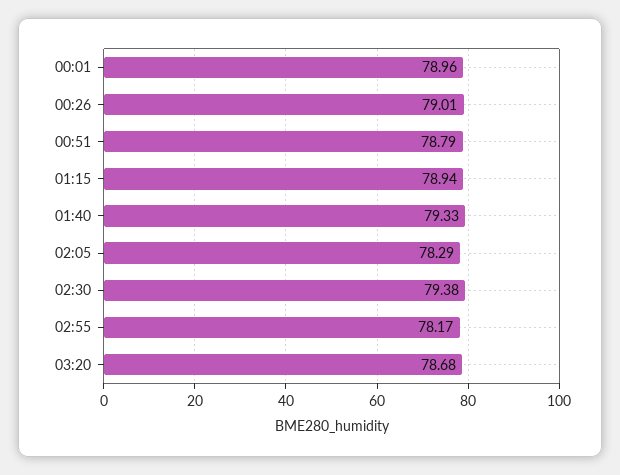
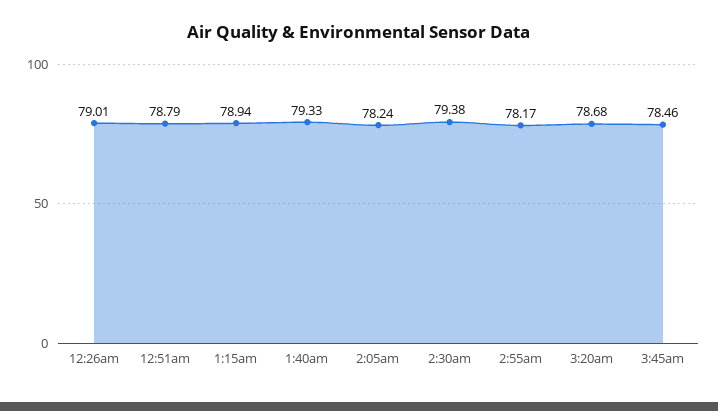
00:01: 78.96 -> none
02:05: 78.29 -> 78.24
3:45am: none -> 78.46

